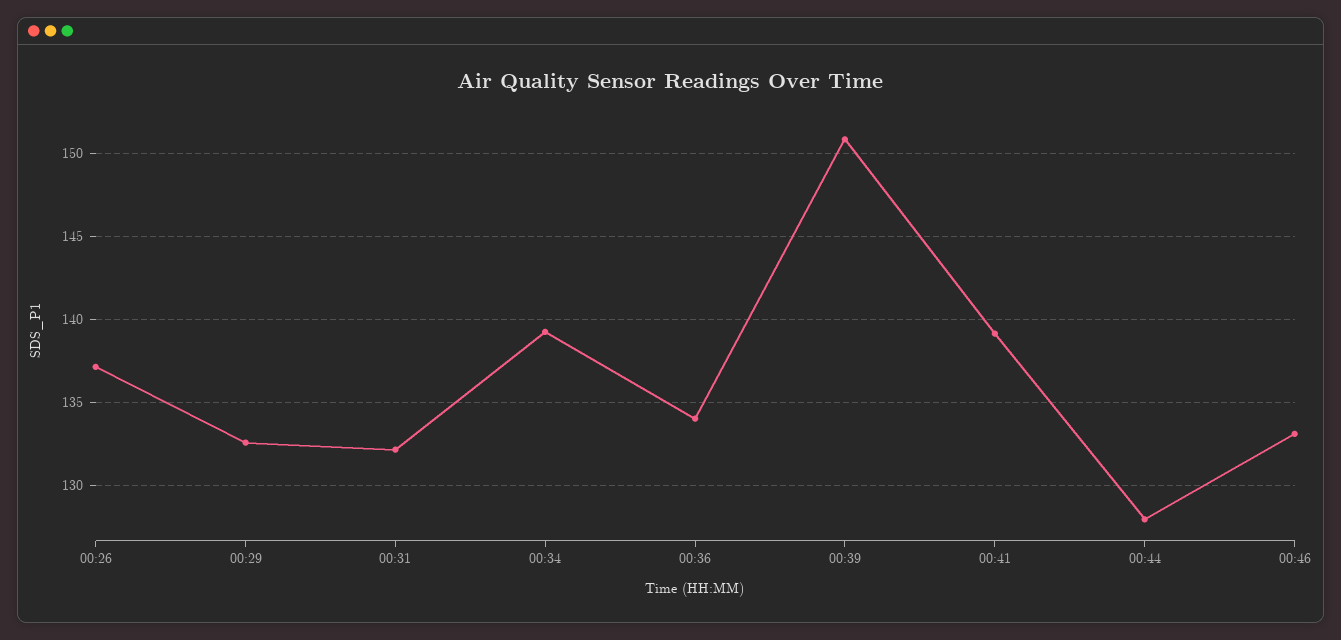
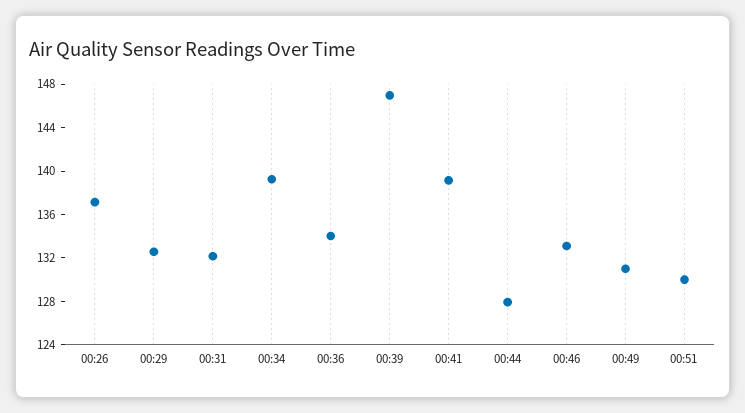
00:39: 151 -> 147
00:49: none -> 131
00:51: none -> 130

